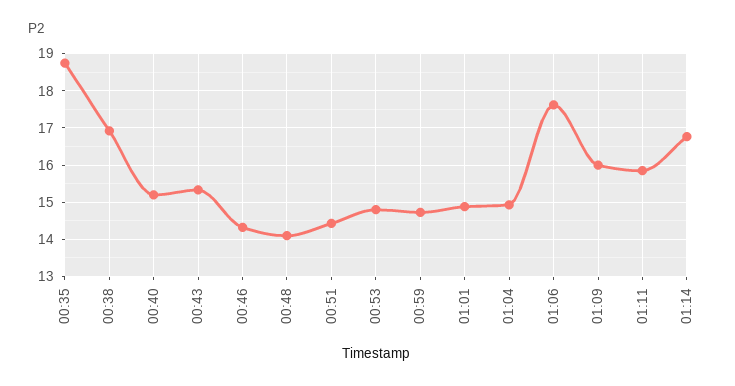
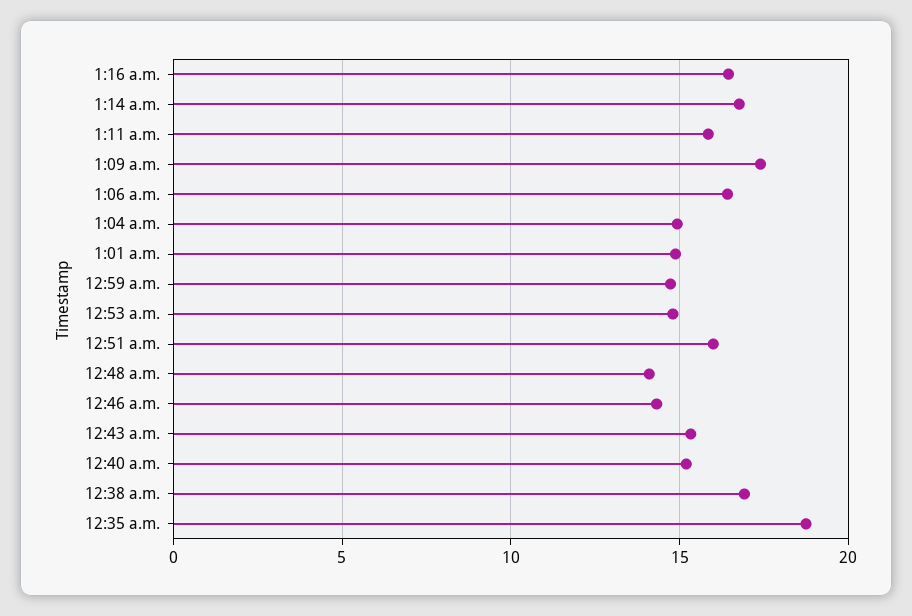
00:51: 14.4 -> 16
01:06: 17.6 -> 16.5
01:09: 16 -> 17.5
1:16 a.m.: none -> 16.5

